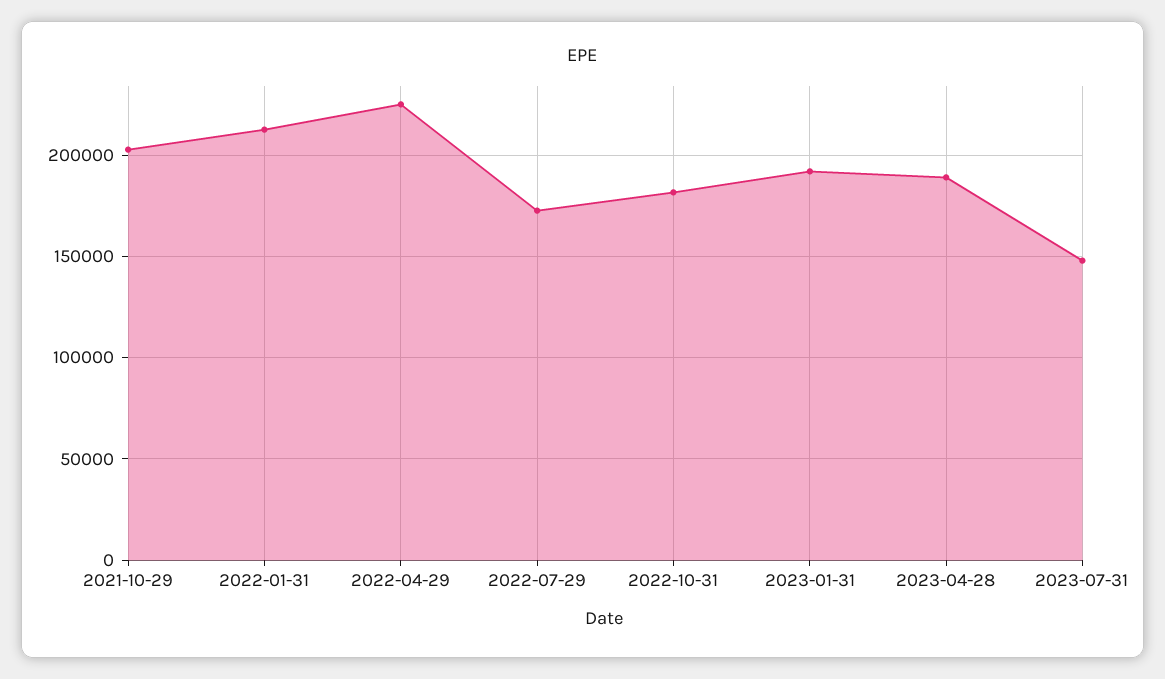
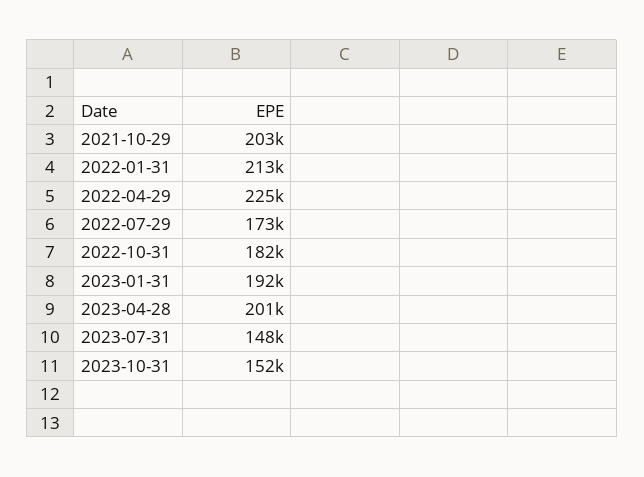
2023-04-28: 190000 -> 201000
2023-10-31: none -> 152000

